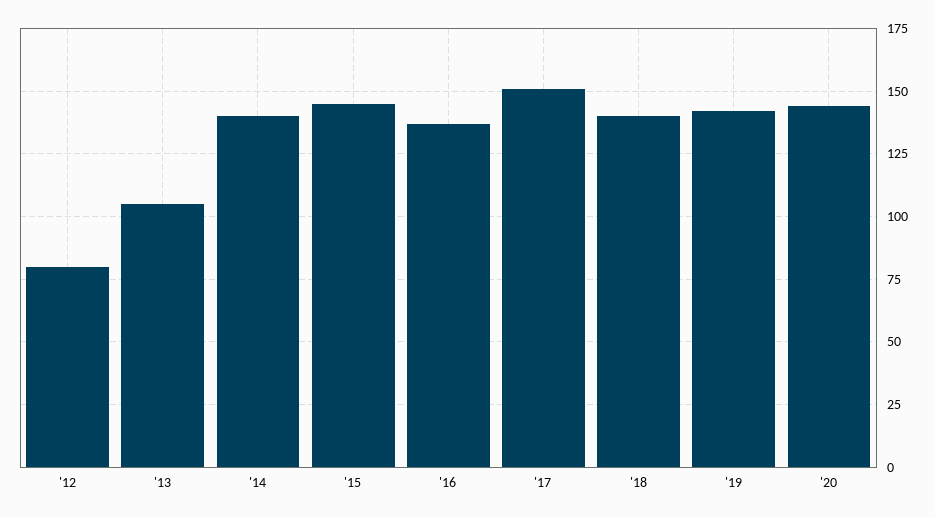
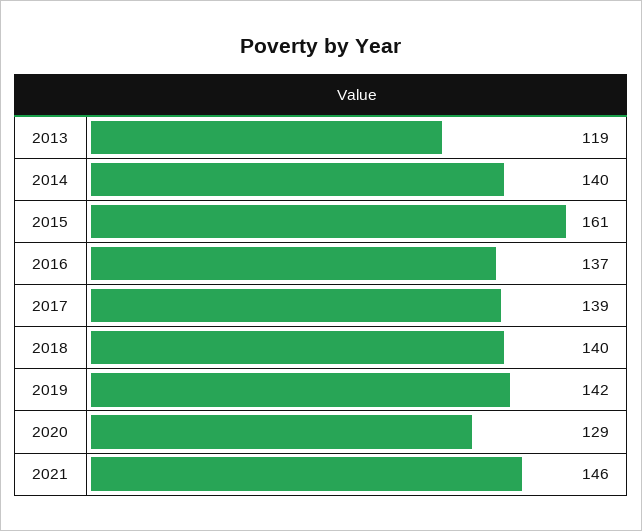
'12: 80 -> none
'13: 105 -> 119
'15: 145 -> 161
'17: 150 -> 139
'20: 145 -> 129
2021: none -> 146

